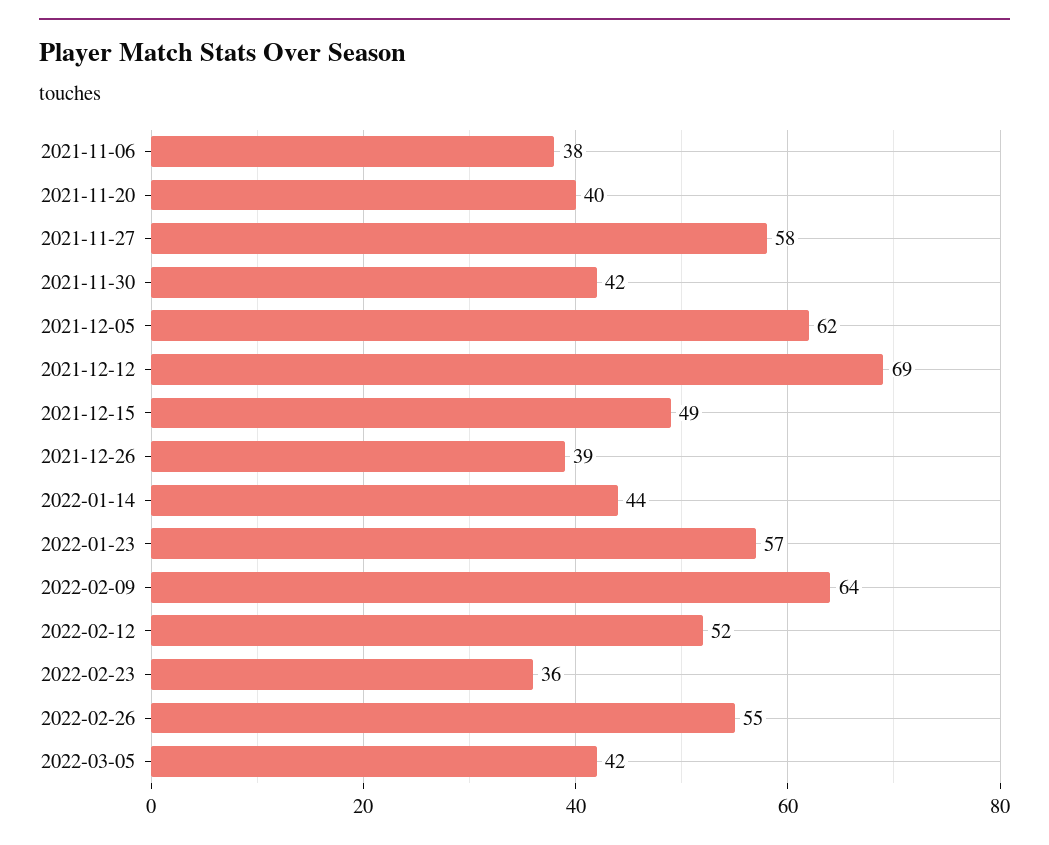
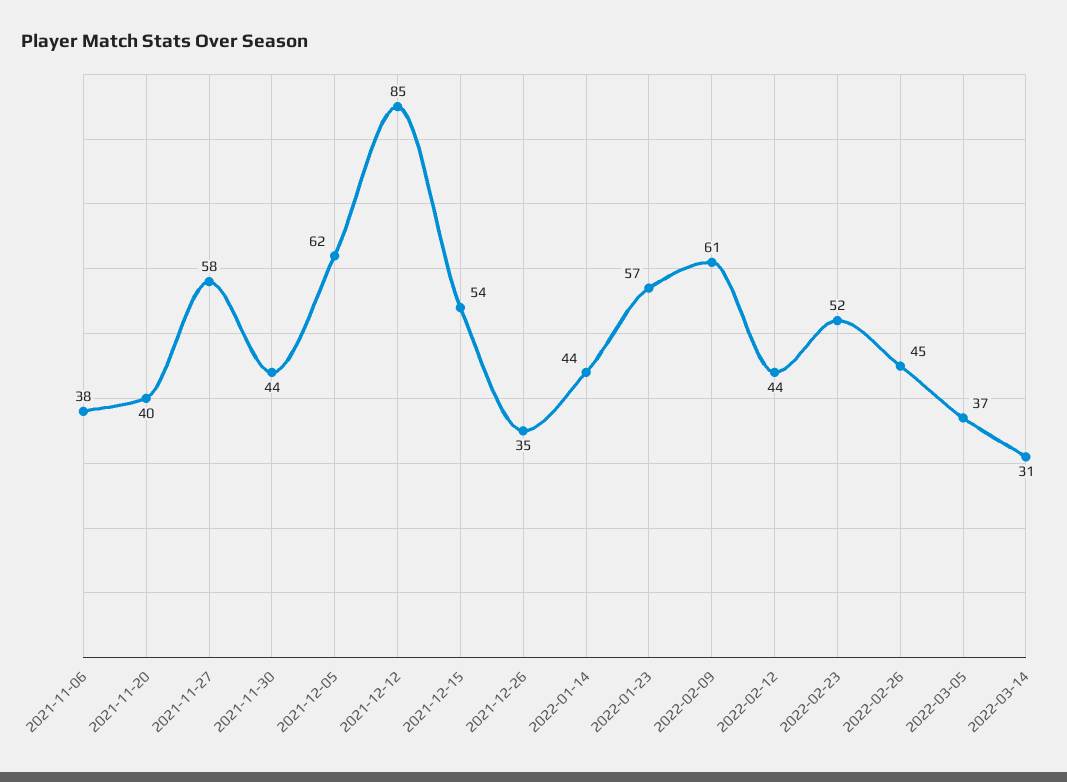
2021-11-30: 42 -> 44
2021-12-12: 69 -> 85
2021-12-15: 49 -> 54
2021-12-26: 39 -> 35
2022-02-09: 64 -> 61
2022-02-12: 52 -> 44
2022-02-23: 36 -> 52
2022-02-26: 55 -> 45
2022-03-05: 42 -> 37
2022-03-14: none -> 31

